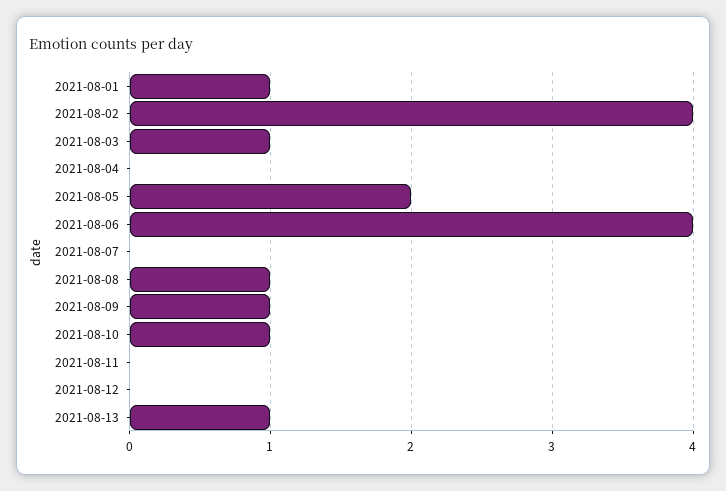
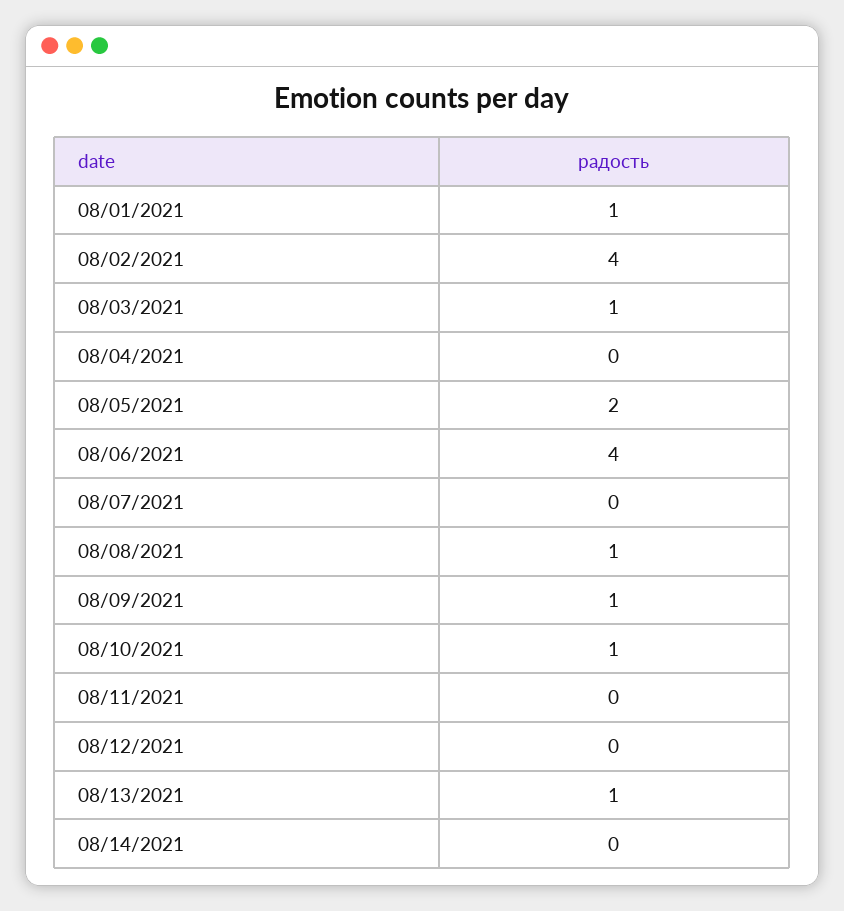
08/14/2021: none -> 0

